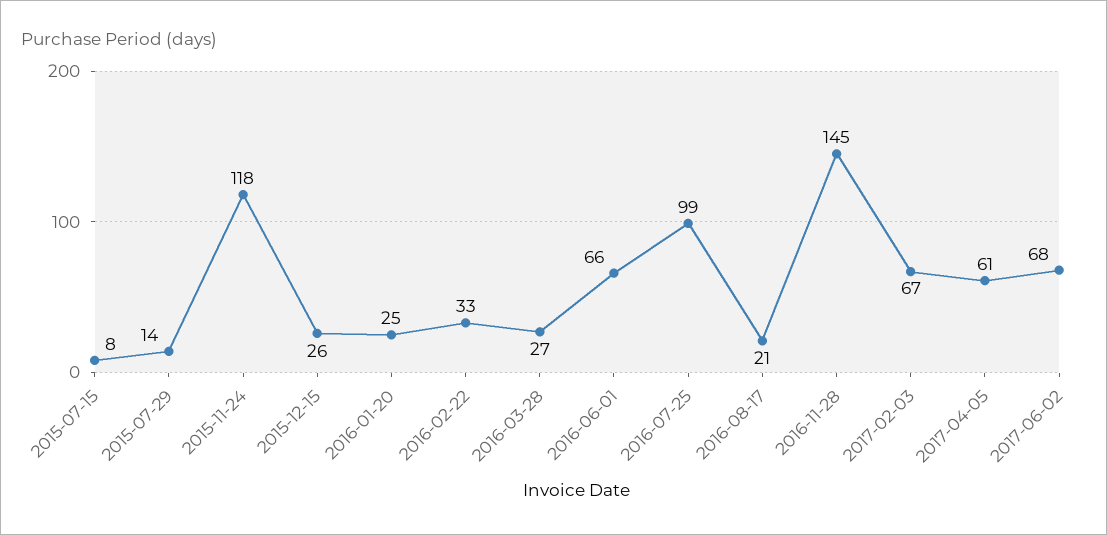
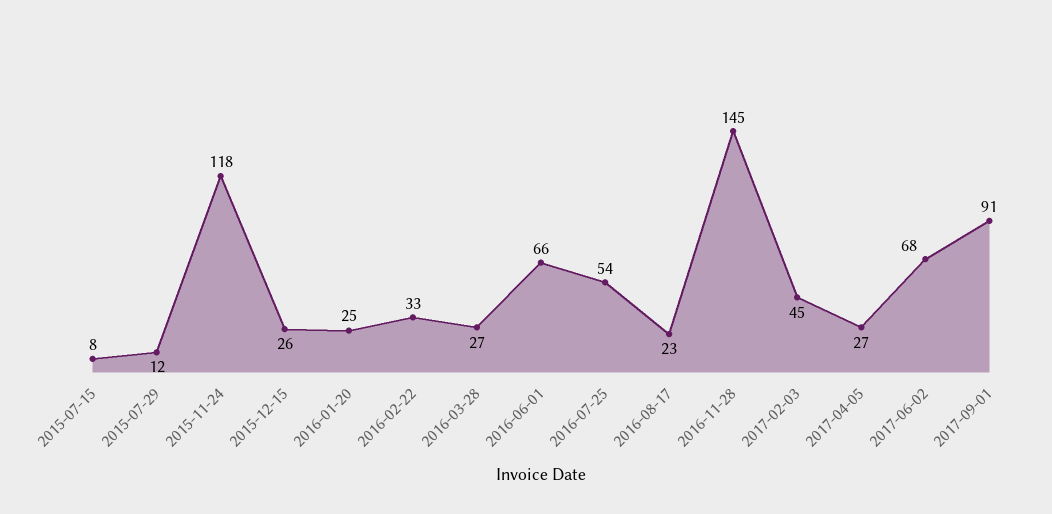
2015-07-29: 14 -> 12
2016-07-25: 99 -> 54
2016-08-17: 21 -> 23
2017-02-03: 67 -> 45
2017-04-05: 61 -> 27
2017-09-01: none -> 91

